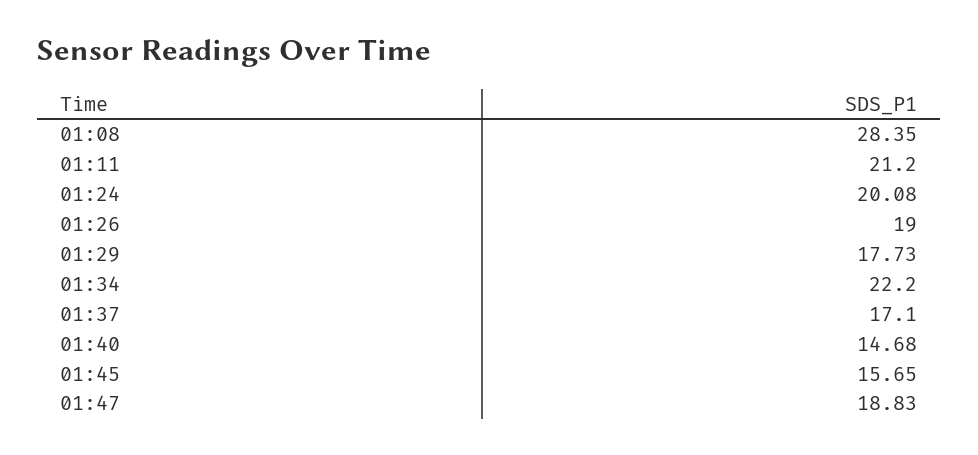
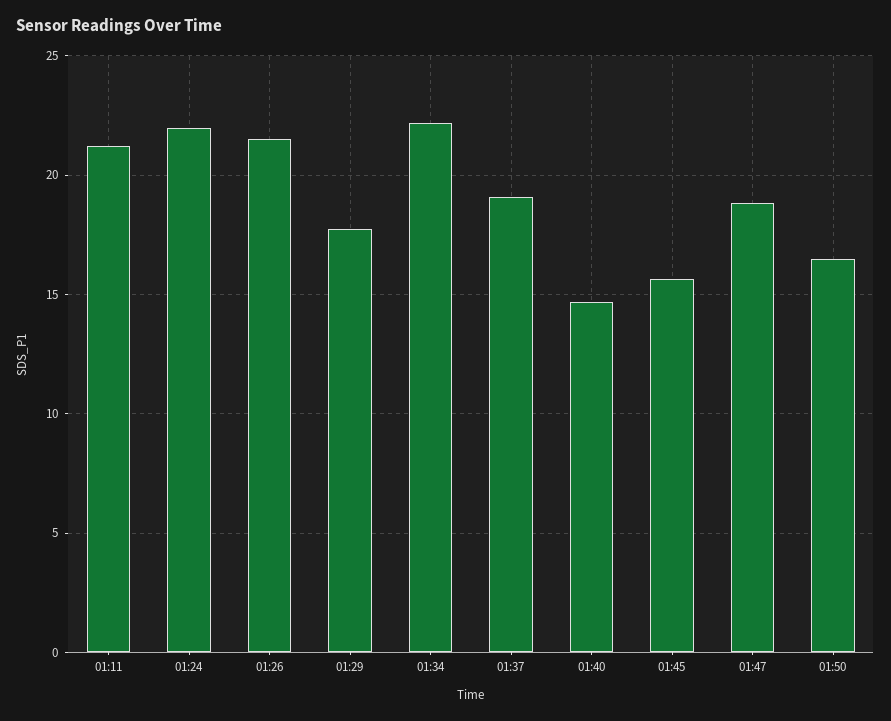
01:08: 28.35 -> none
01:24: 20.08 -> 22
01:26: 19 -> 21.5
01:37: 17.1 -> 19
01:50: none -> 16.5

